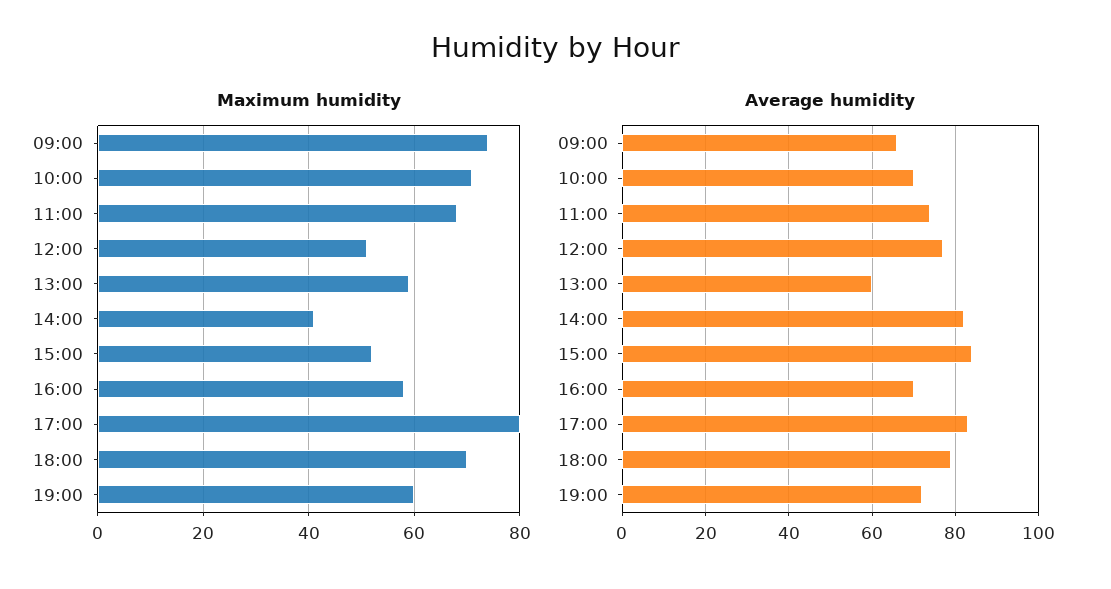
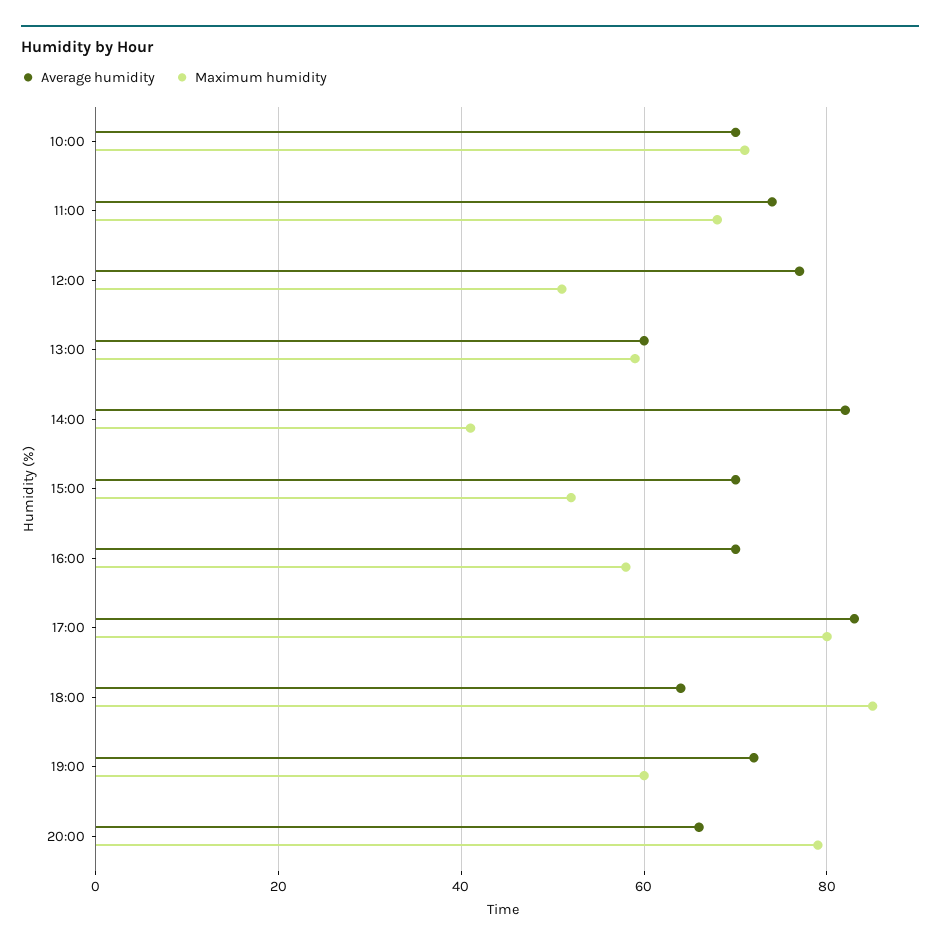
Maximum humidity, 09:00: 75 -> none
Maximum humidity, 18:00: 70 -> 85
Average humidity, 09:00: 65 -> none
Average humidity, 15:00: 85 -> 70
Average humidity, 18:00: 80 -> 65
Average humidity, 20:00: none -> 65
Maximum humidity, 20:00: none -> 80

